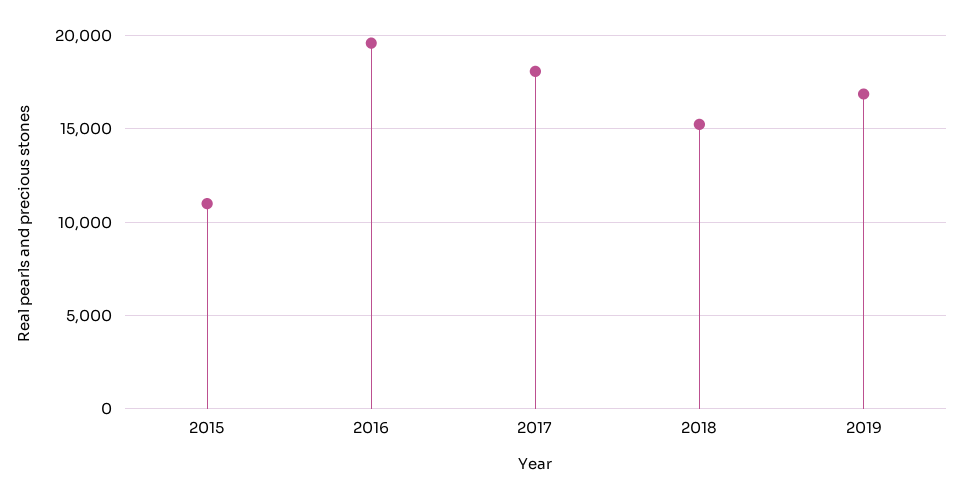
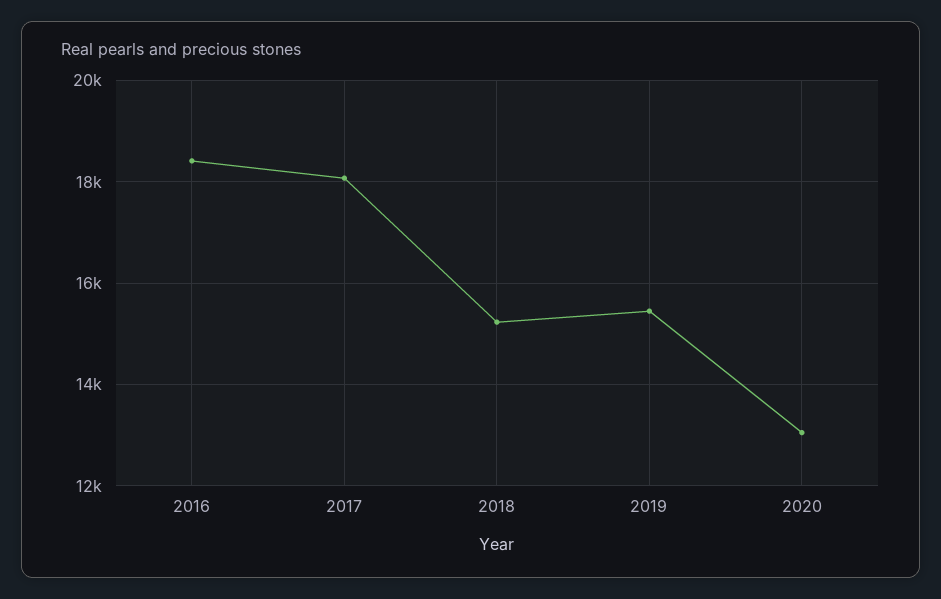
2015: 11000 -> none
2016: 19500 -> 18400
2019: 17000 -> 15400
2020: none -> 13000

